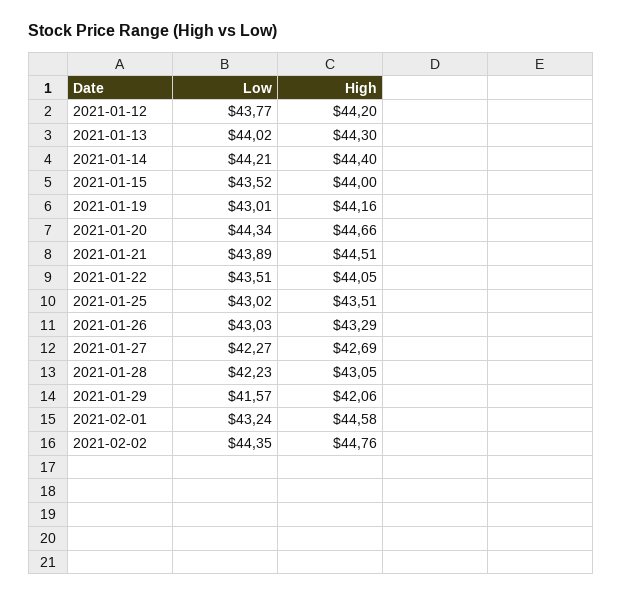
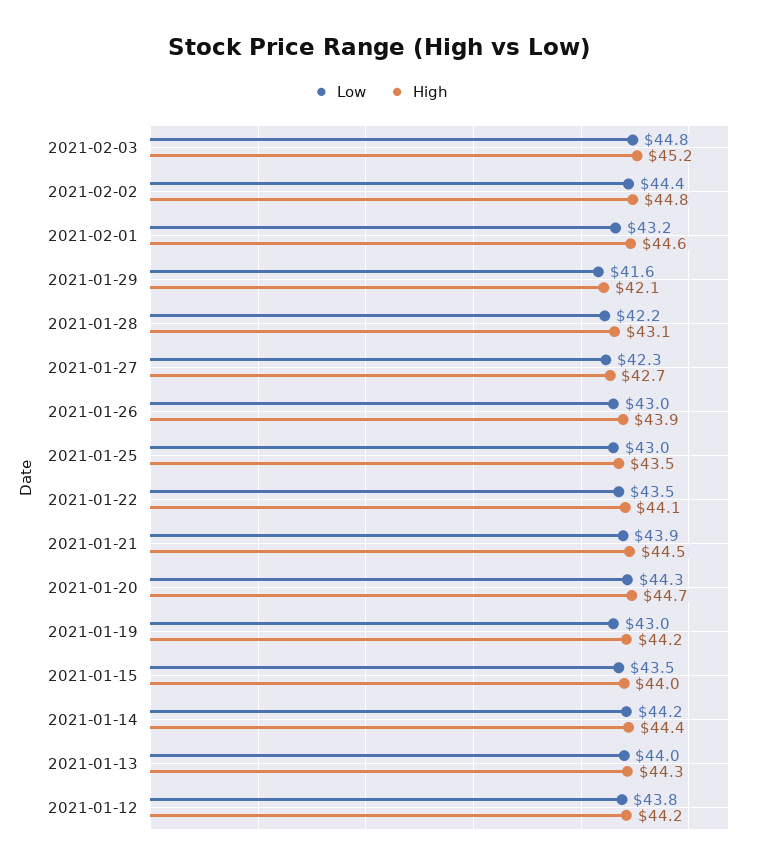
High, 2021-01-26: 43.29 -> 43.9
Low, 2021-02-03: none -> 44.8
High, 2021-02-03: none -> 45.2

